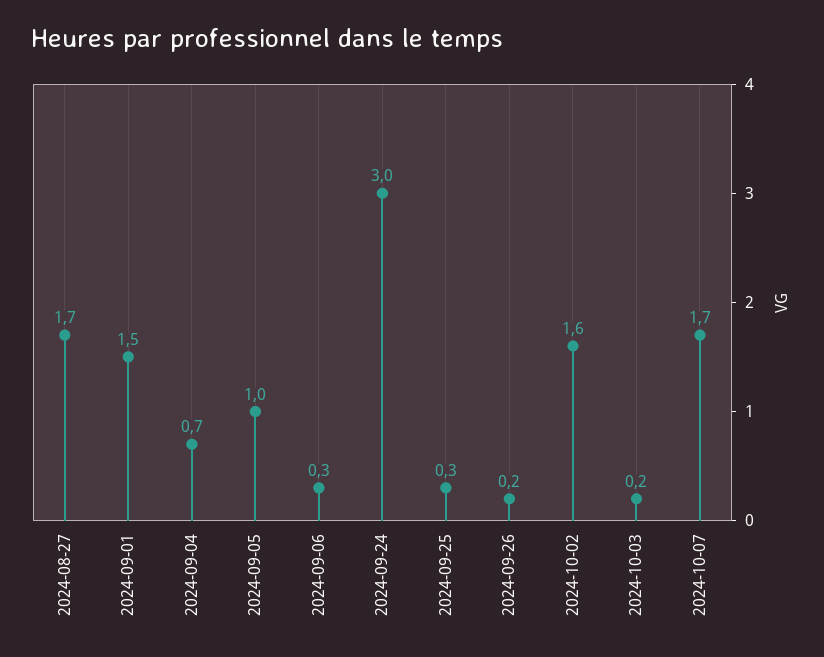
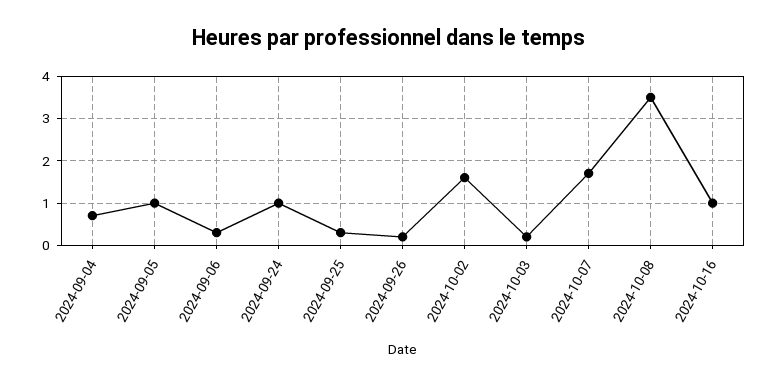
2024-08-27: 1.7 -> none
2024-09-01: 1.5 -> none
2024-09-24: 3 -> 1
2024-10-08: none -> 3.5
2024-10-16: none -> 1

